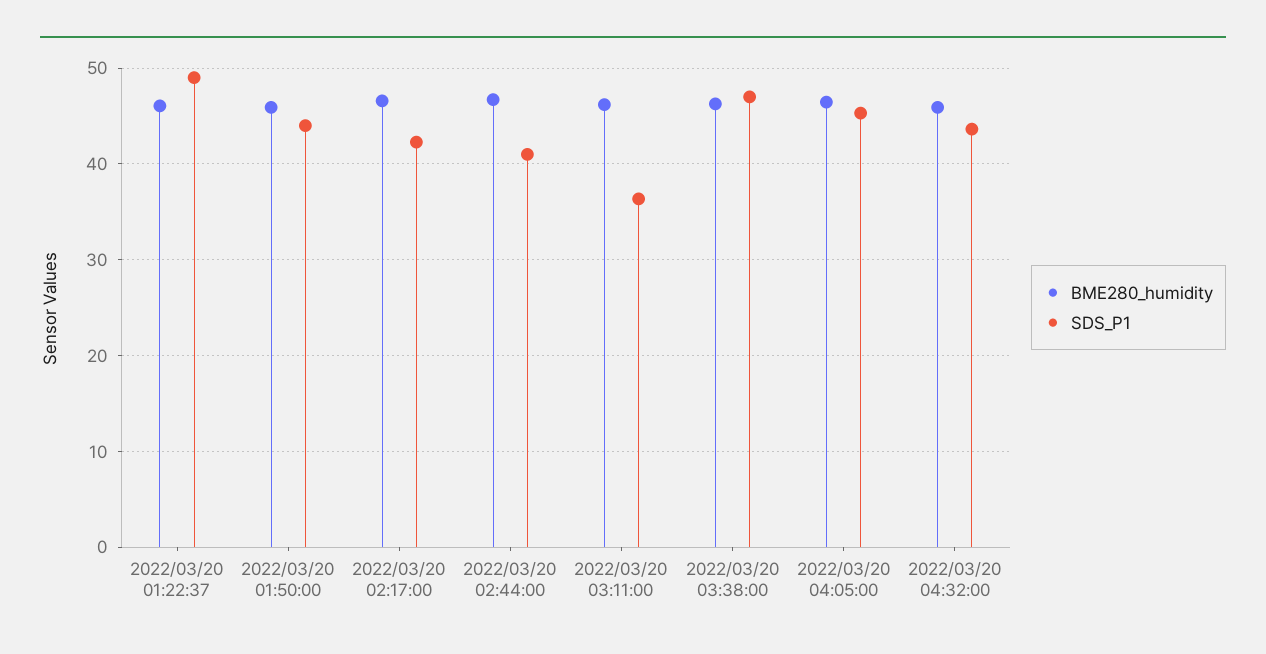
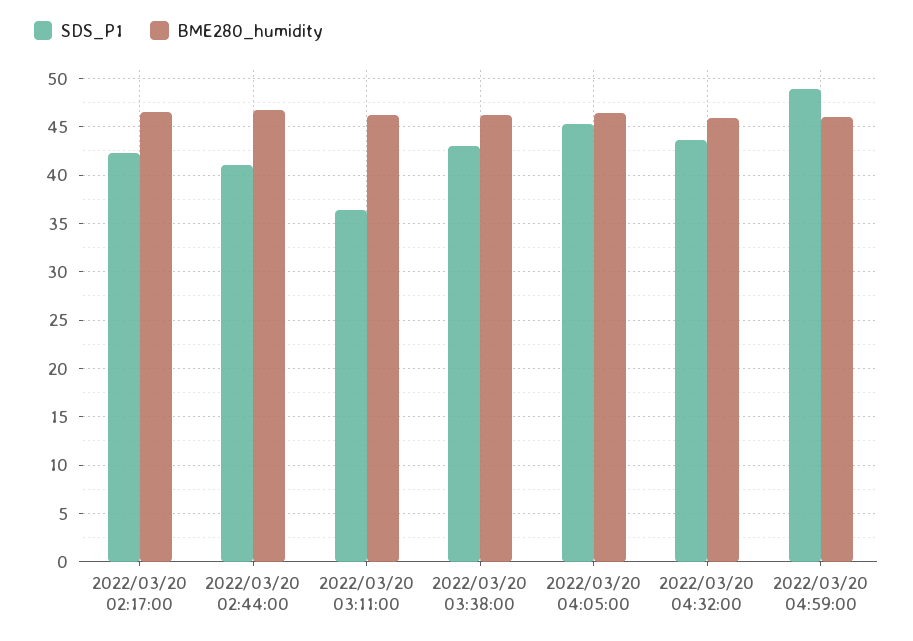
BME280_humidity, 2022/03/20 01:22:37: 46 -> none
SDS_P1, 2022/03/20 01:22:37: 49 -> none
BME280_humidity, 2022/03/20 01:50:00: 46 -> none
SDS_P1, 2022/03/20 01:50:00: 44 -> none
SDS_P1, 2022/03/20 03:38:00: 47 -> 43
SDS_P1, 2022/03/20 04:59:00: none -> 49
BME280_humidity, 2022/03/20 04:59:00: none -> 46

